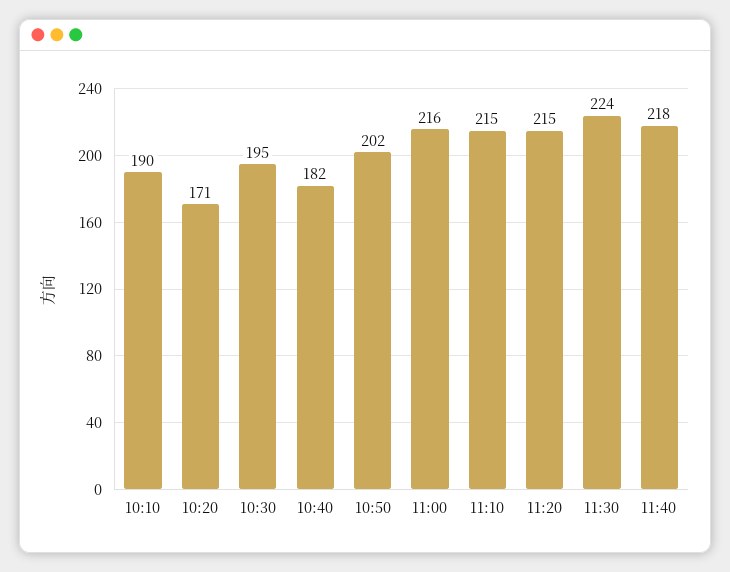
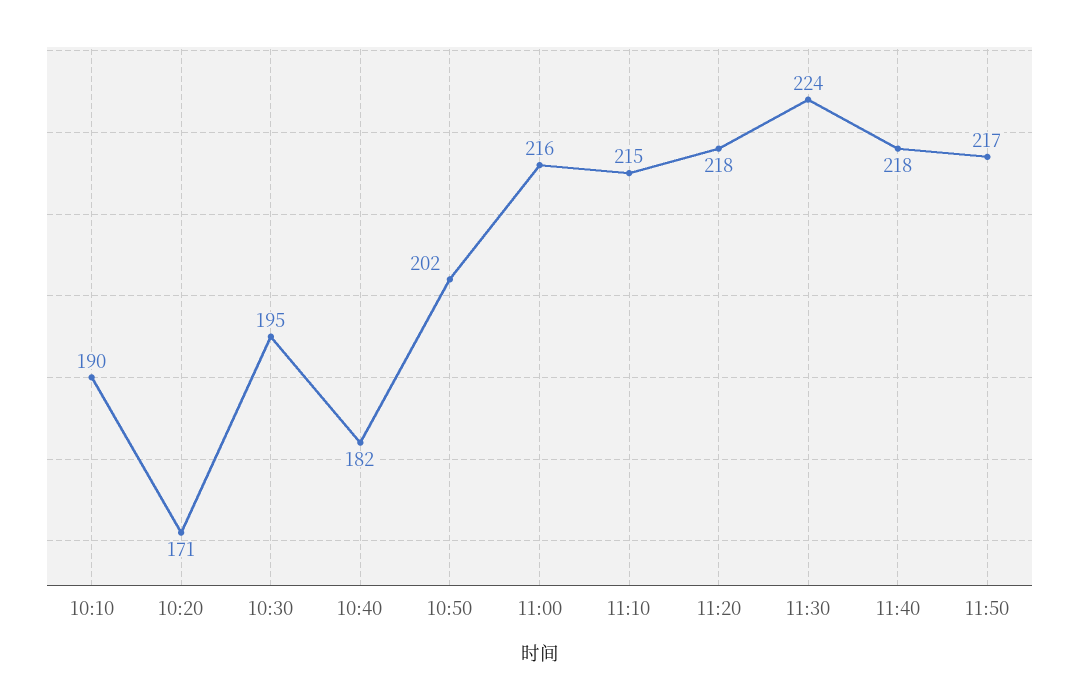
11:20: 215 -> 218
11:50: none -> 217

